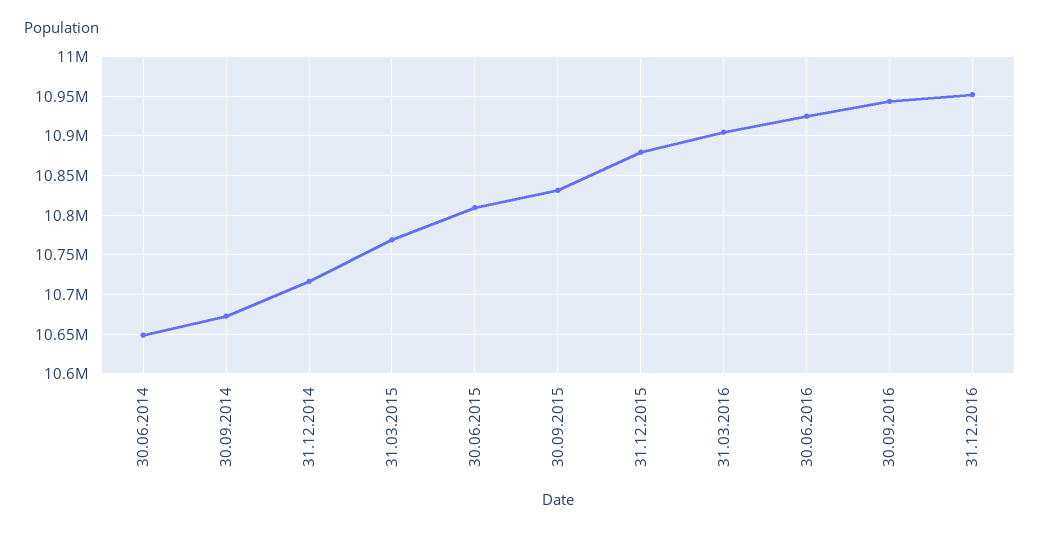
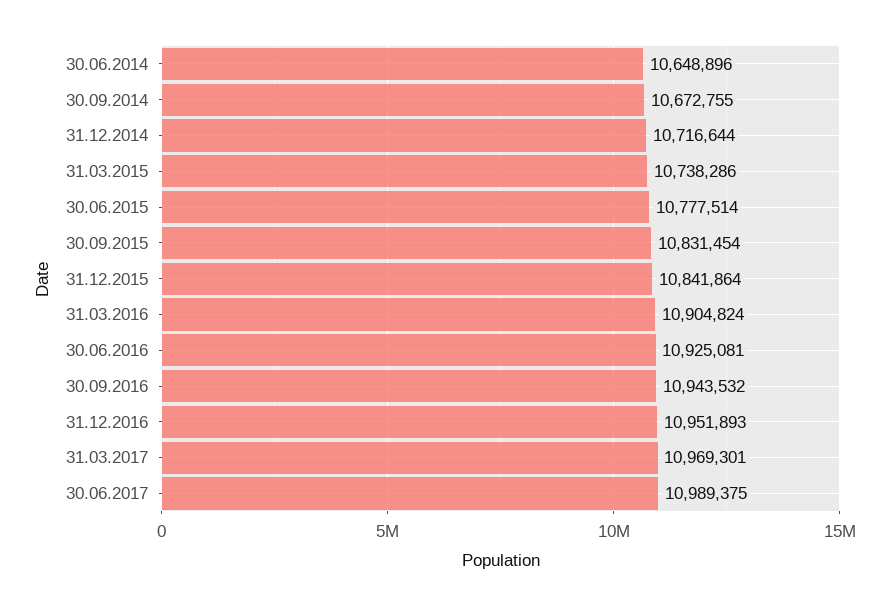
31.03.2015: 10770000 -> 10738286
30.06.2015: 10810000 -> 10777514
31.12.2015: 10880000 -> 10841864
31.03.2017: none -> 10969301
30.06.2017: none -> 10989375

